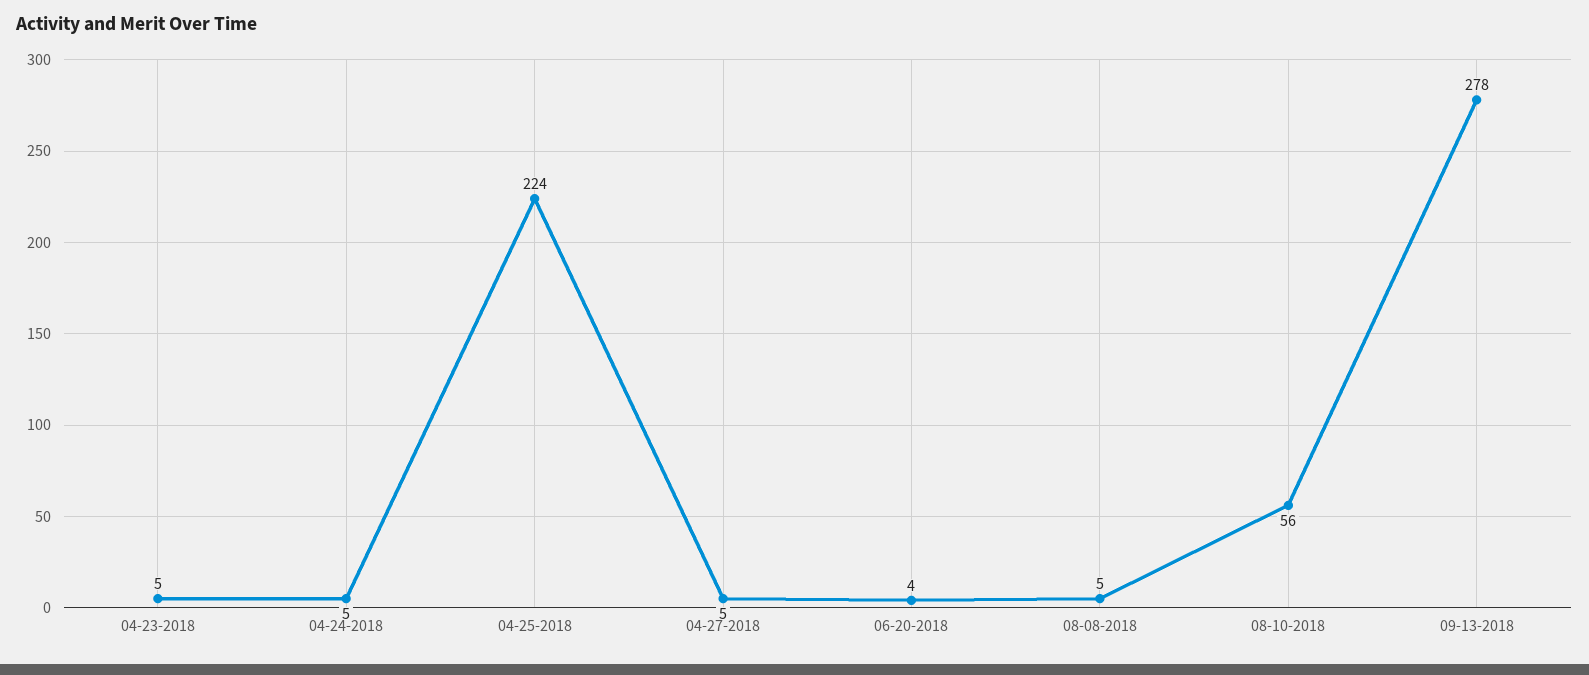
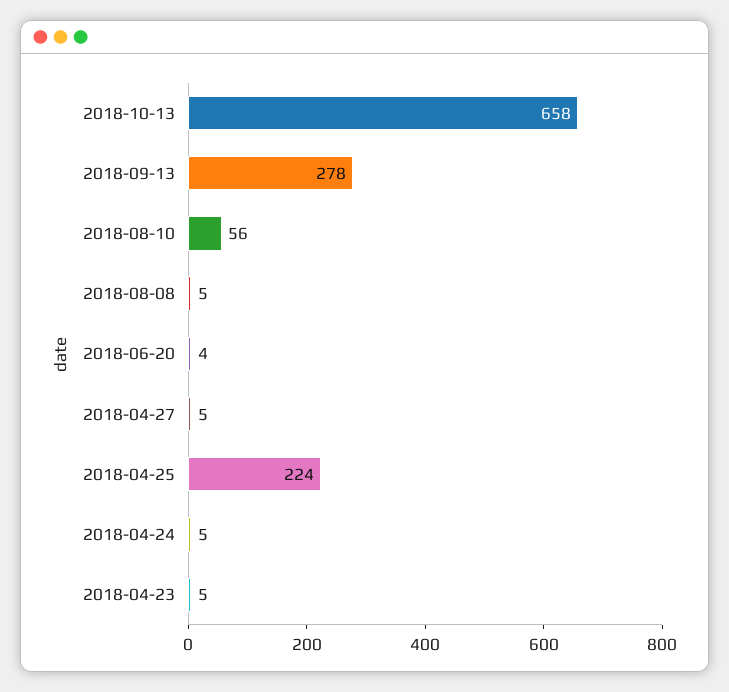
2018-10-13: none -> 658

